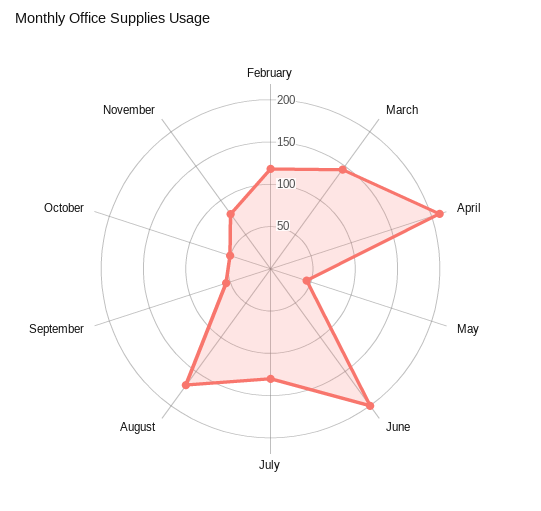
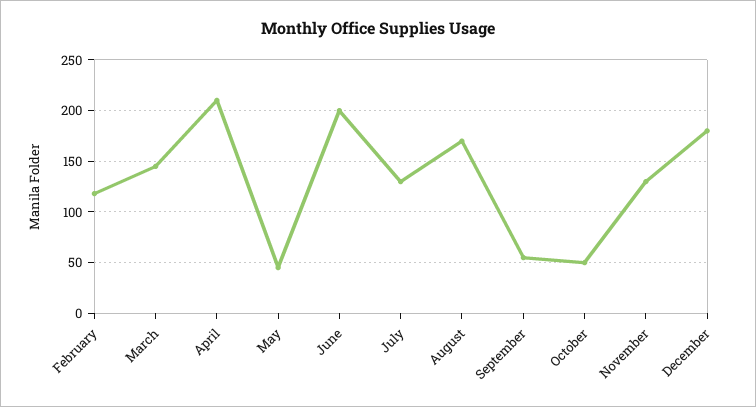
November: 80 -> 130
December: none -> 180

